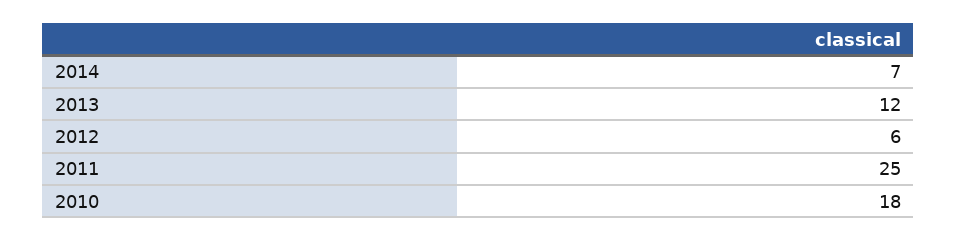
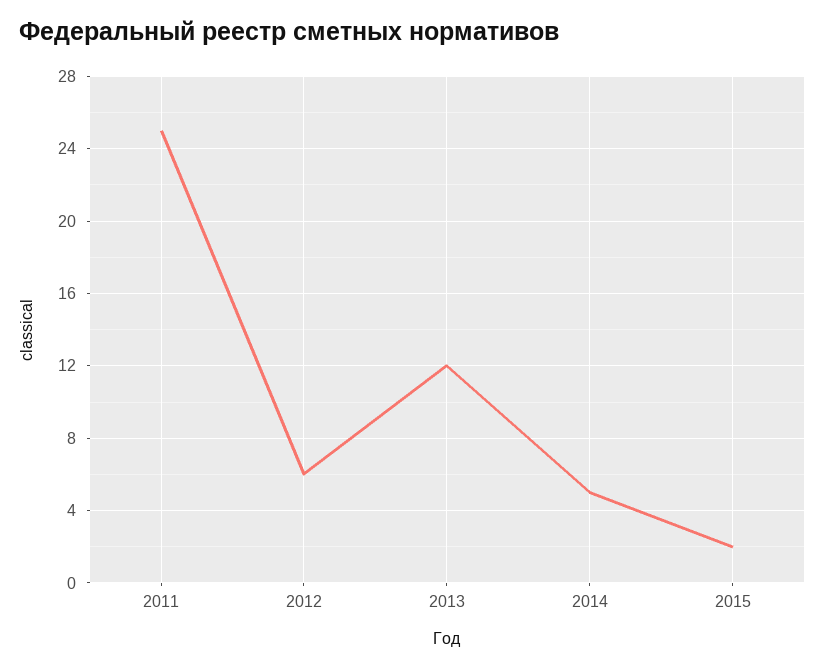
2014: 7 -> 5
2010: 18 -> none
2015: none -> 2

